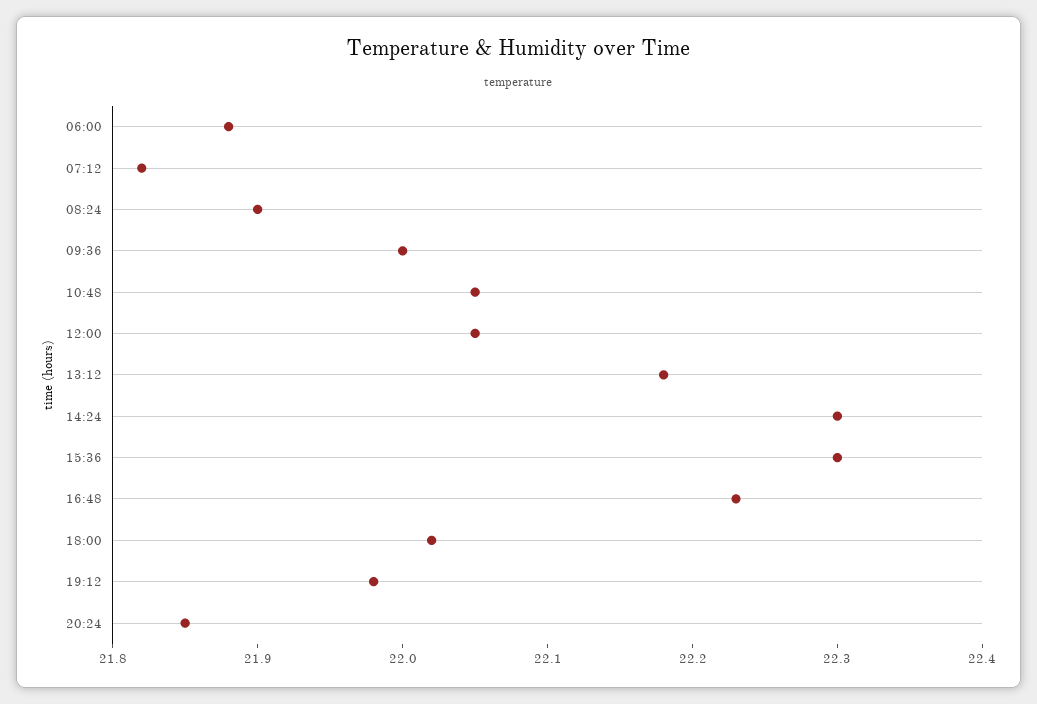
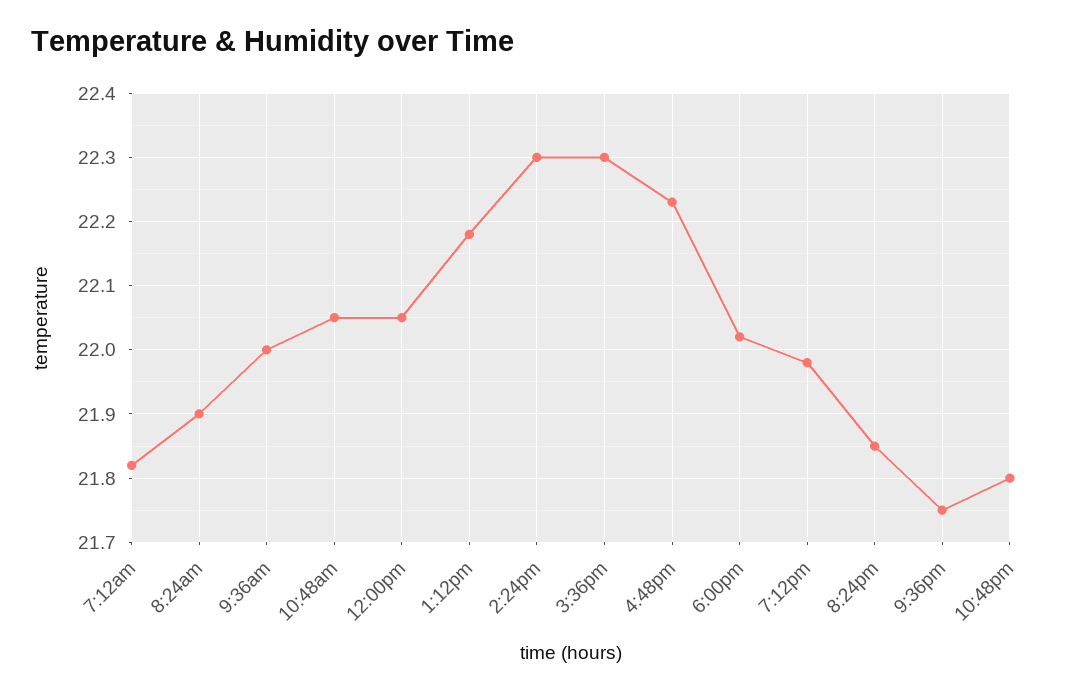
06:00: 21.88 -> none
9:36pm: none -> 21.75
10:48pm: none -> 21.8

